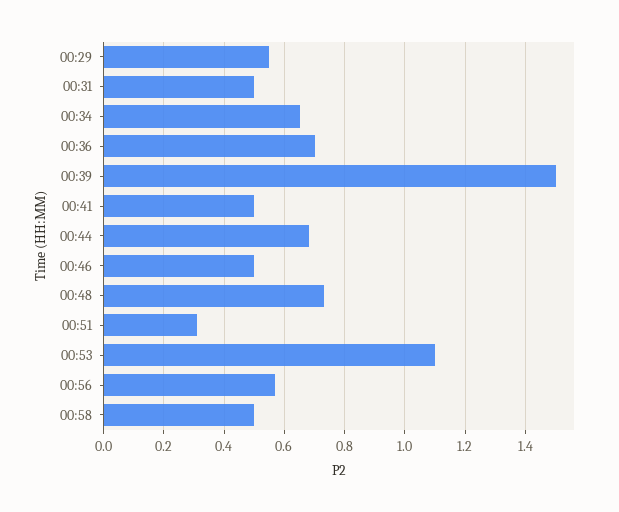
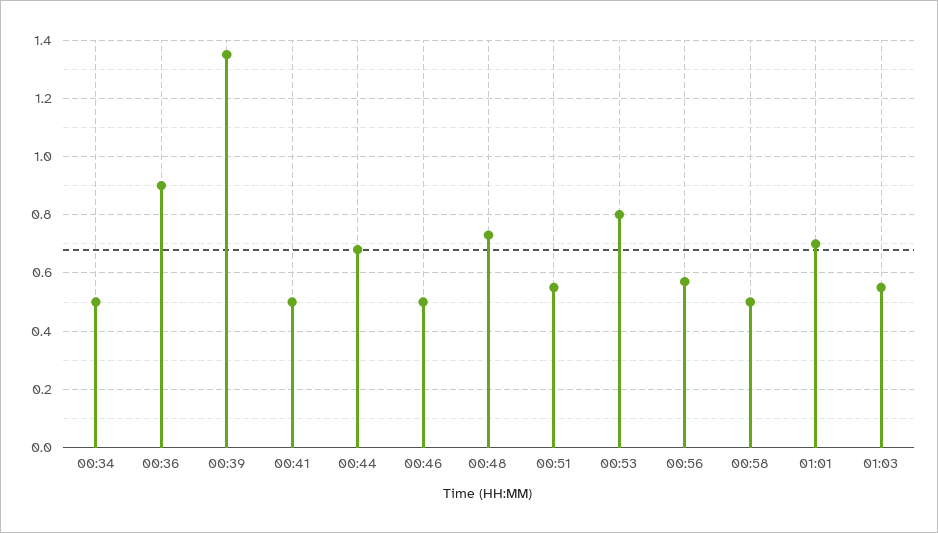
00:29: 0.55 -> none
00:31: 0.5 -> none
00:34: 0.65 -> 0.5
00:36: 0.7 -> 0.9
00:39: 1.5 -> 1.35
00:51: 0.3 -> 0.55
00:53: 1.1 -> 0.8
01:01: none -> 0.7
01:03: none -> 0.55

